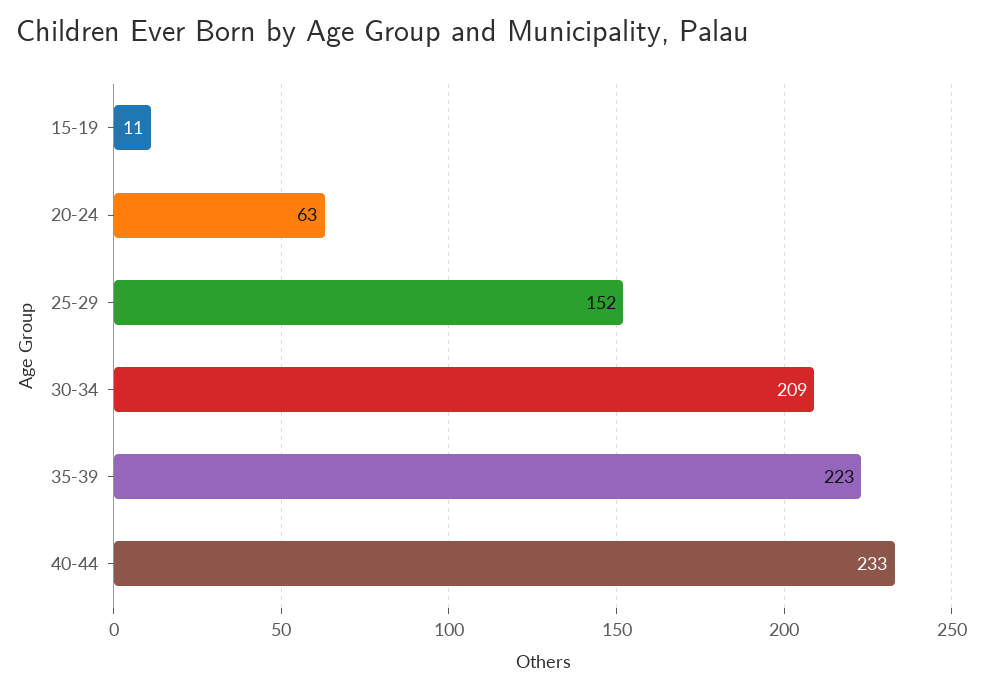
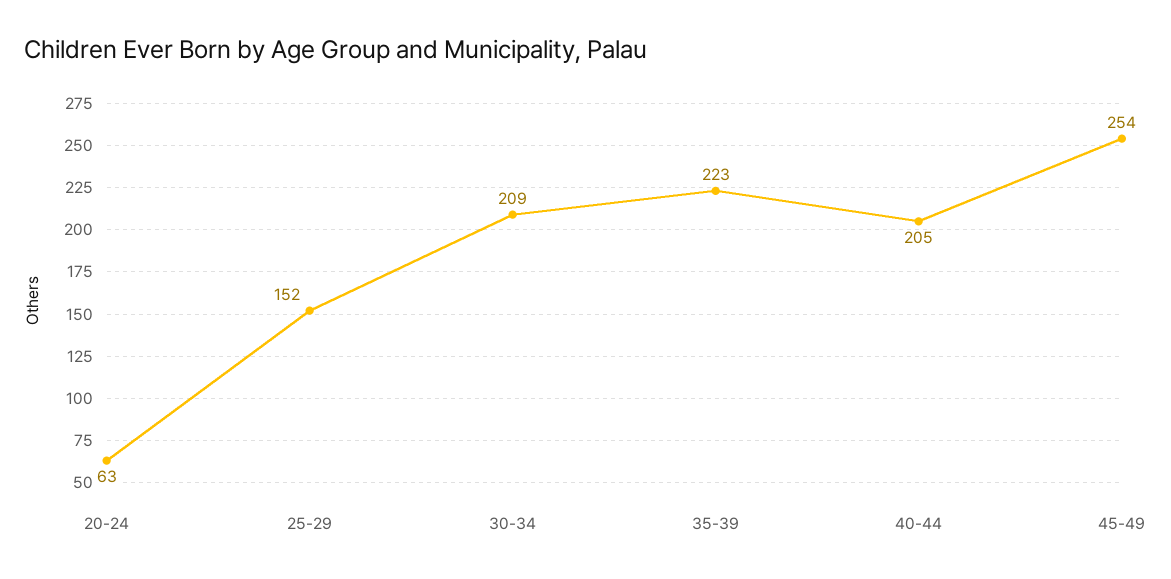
15-19: 11 -> none
40-44: 233 -> 205
45-49: none -> 254

